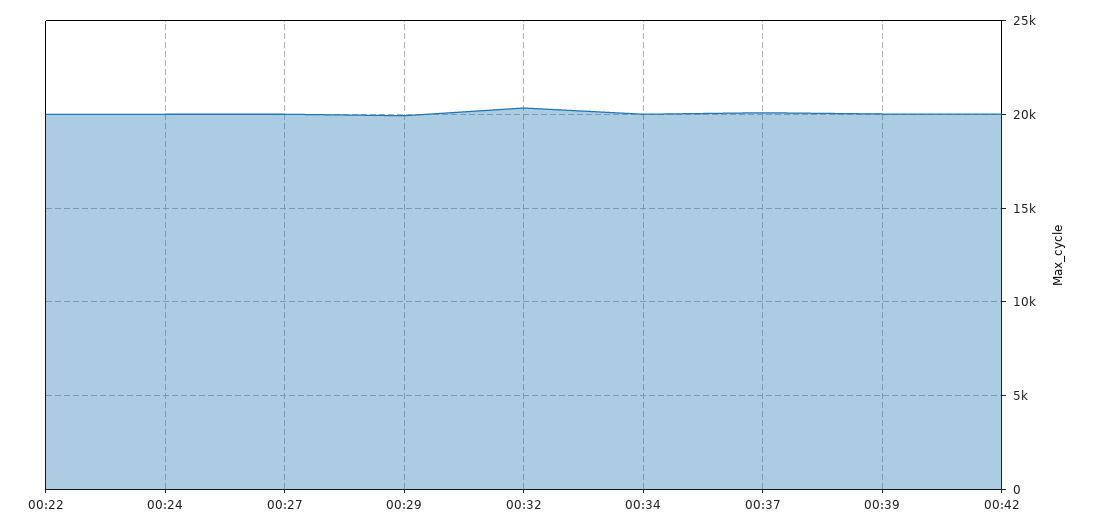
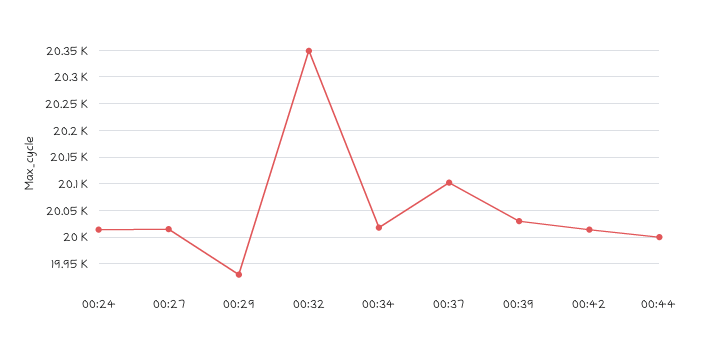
00:22: 20000 -> none
00:44: none -> 20000

